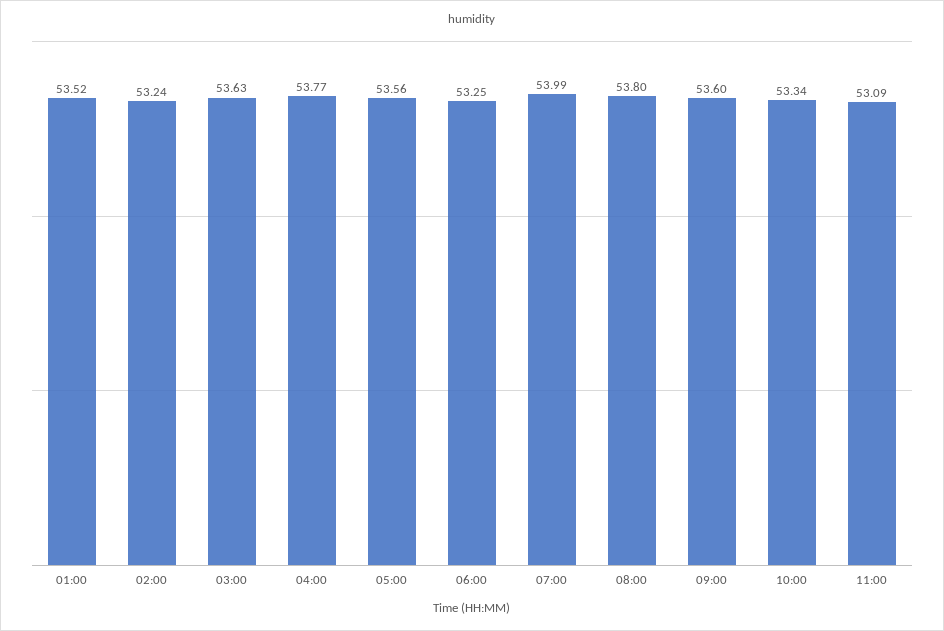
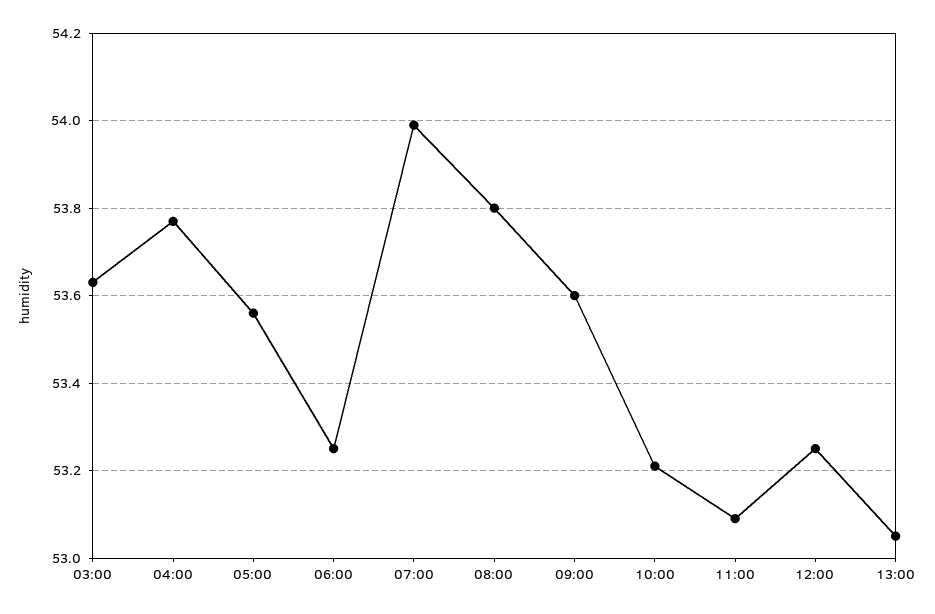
01:00: 53.52 -> none
02:00: 53.24 -> none
10:00: 53.34 -> 53.2
12:00: none -> 53.25
13:00: none -> 53.05

